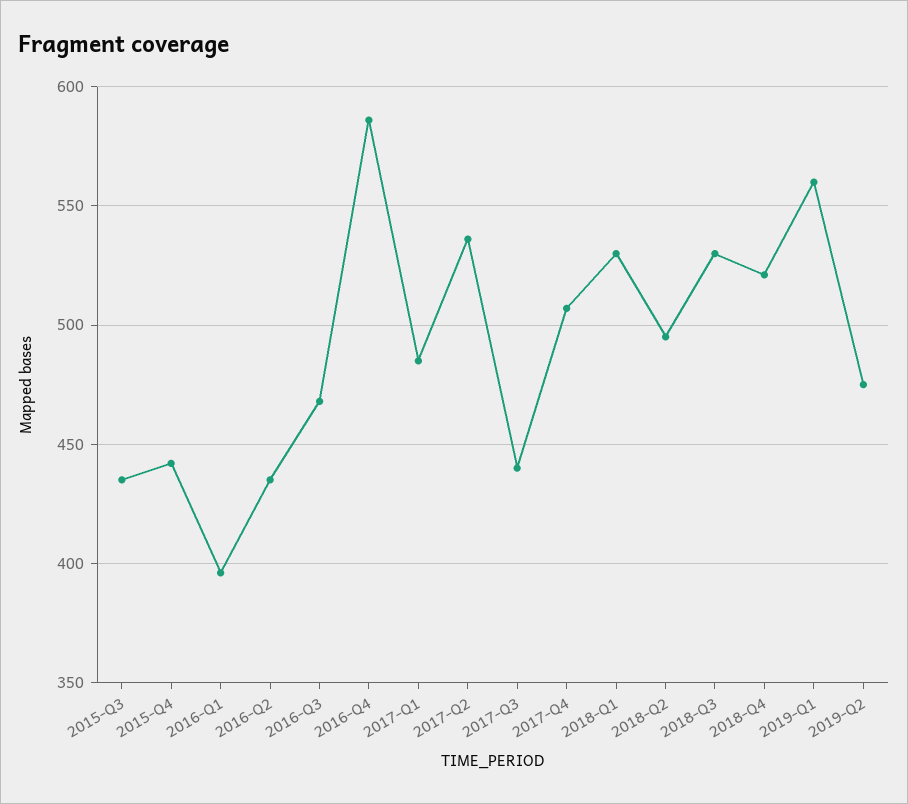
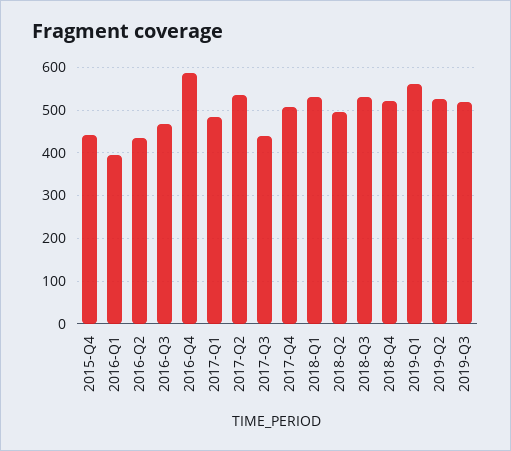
2015-Q3: 435 -> none
2019-Q2: 475 -> 520
2019-Q3: none -> 520

